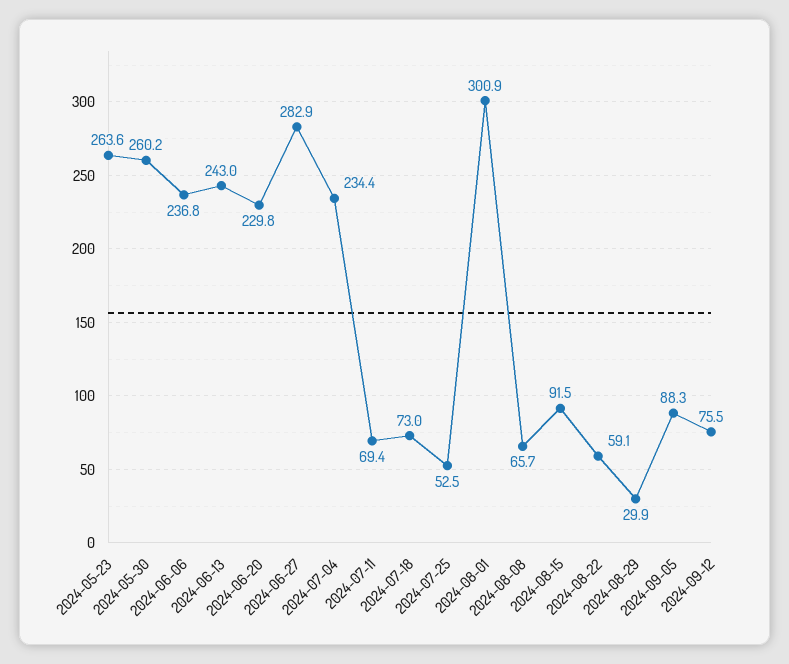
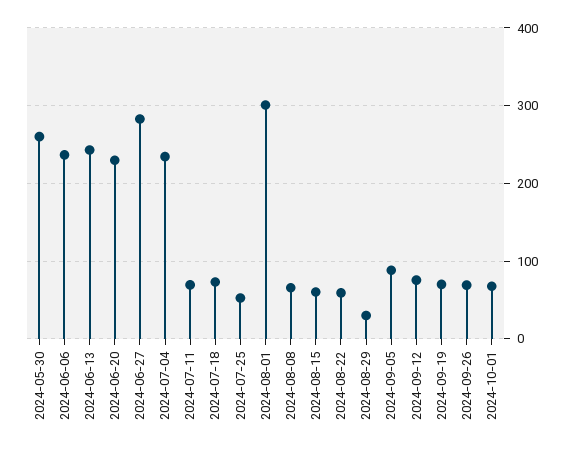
2024-05-23: 263.6 -> none
2024-08-15: 91.5 -> 60
2024-09-19: none -> 70
2024-09-26: none -> 70
2024-10-01: none -> 70

